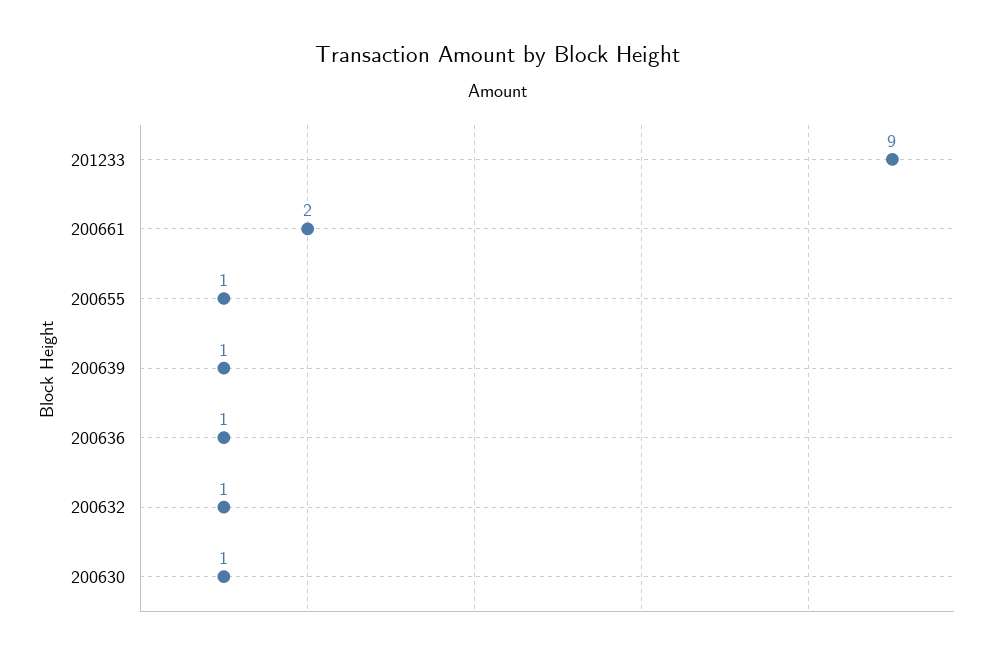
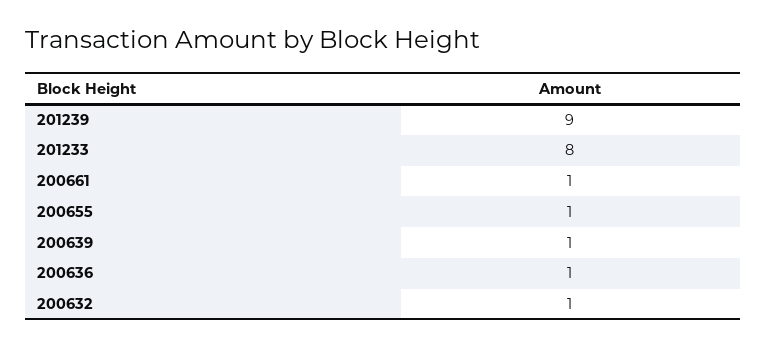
201233: 9 -> 8
200661: 2 -> 1
200630: 1 -> none
201239: none -> 9

